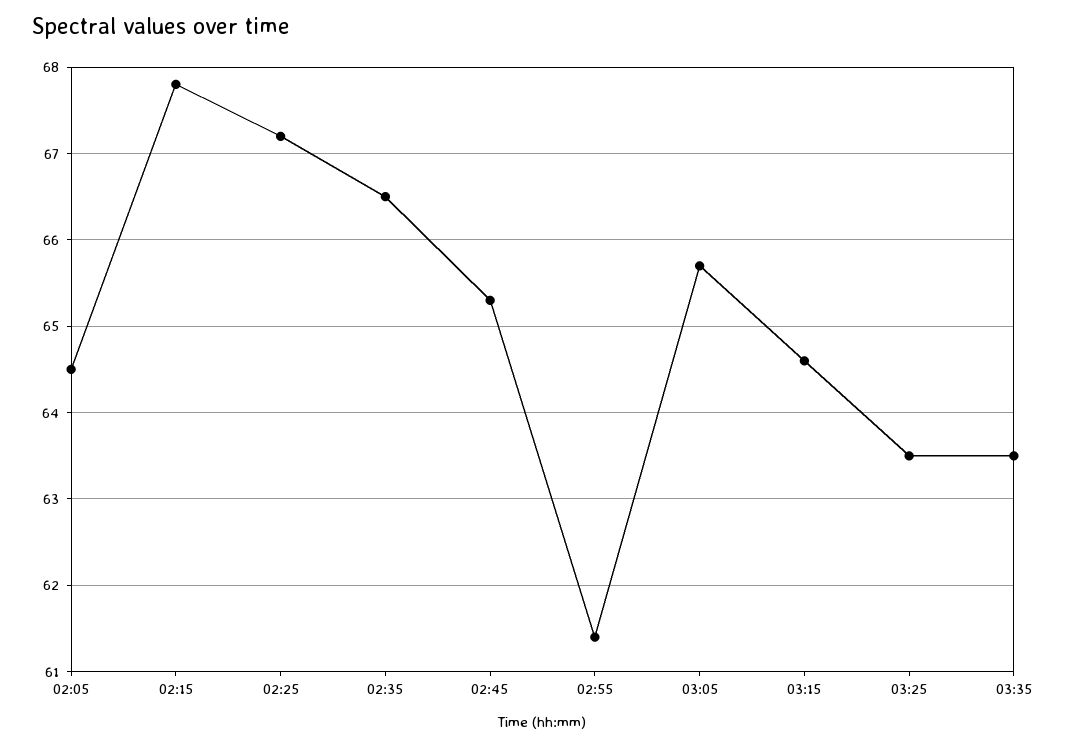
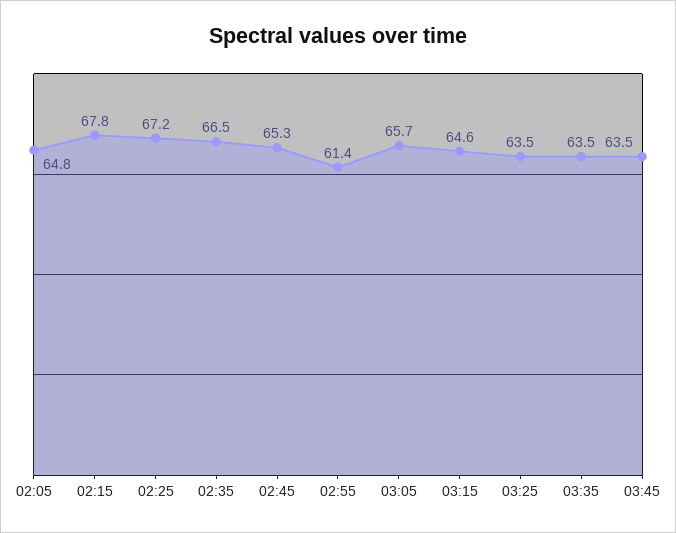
02:05: 64.5 -> 64.8
03:45: none -> 63.5

